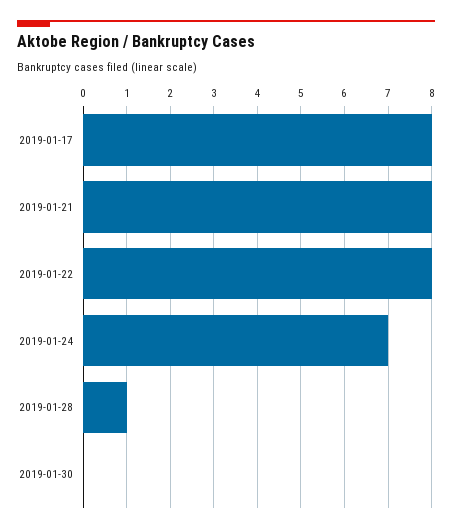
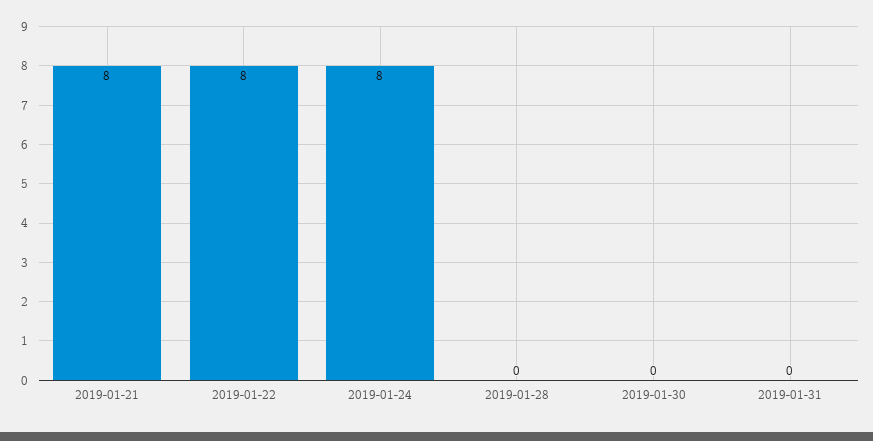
2019-01-17: 8 -> none
2019-01-24: 7 -> 8
2019-01-28: 1 -> 0
2019-01-31: none -> 0

